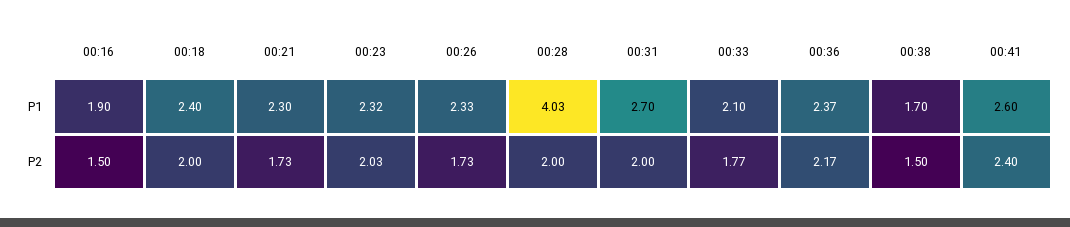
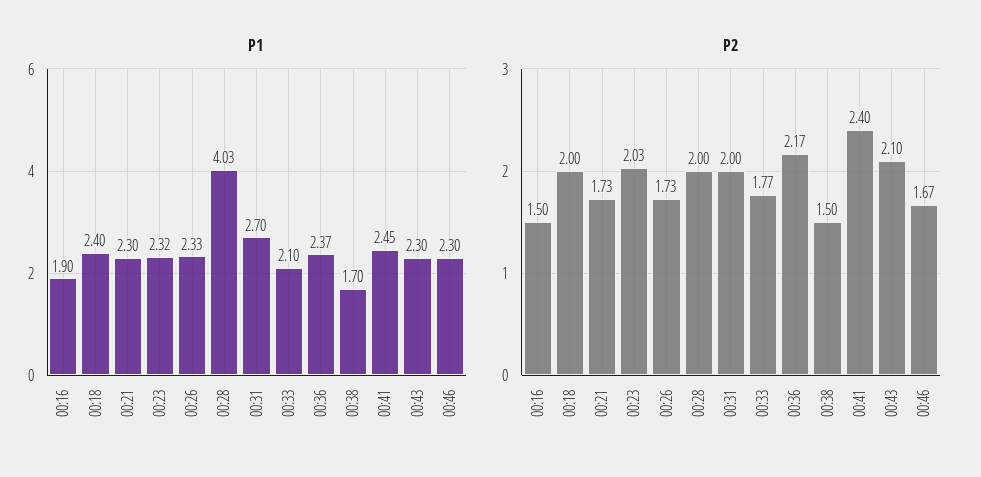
P1, 00:41: 2.6 -> 2.45
P1, 00:43: none -> 2.3
P1, 00:46: none -> 2.3
P2, 00:43: none -> 2.1
P2, 00:46: none -> 1.67

